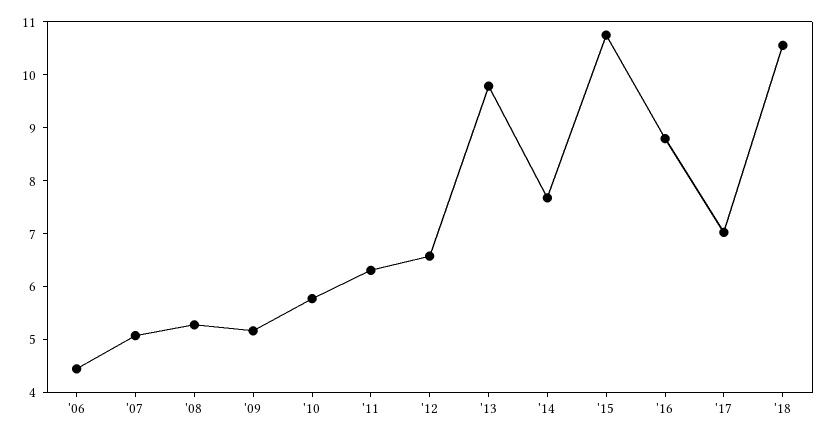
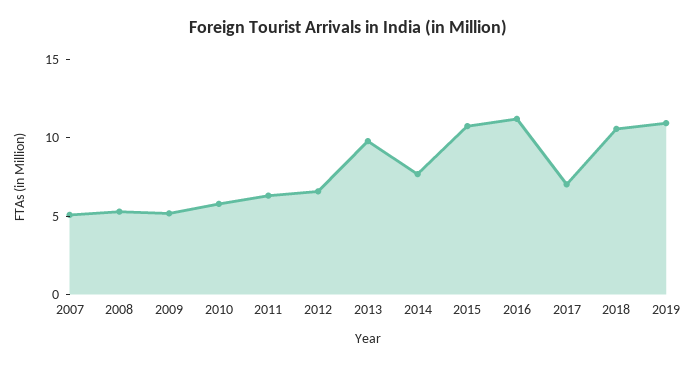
'06: 4.4 -> none
'16: 8.8 -> 11
2019: none -> 11

